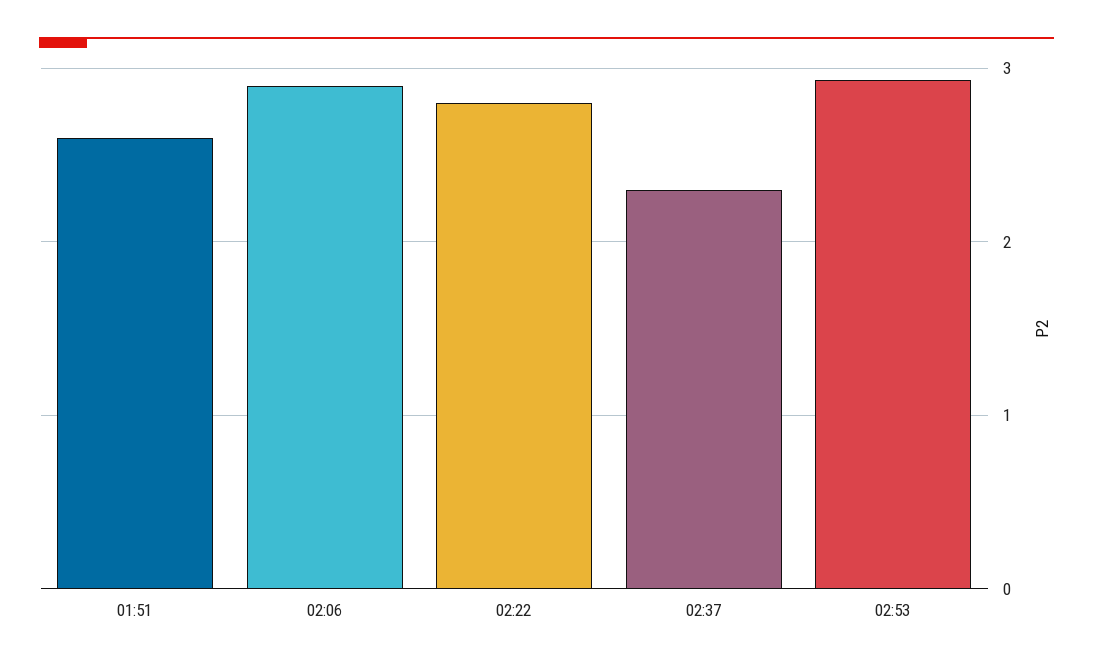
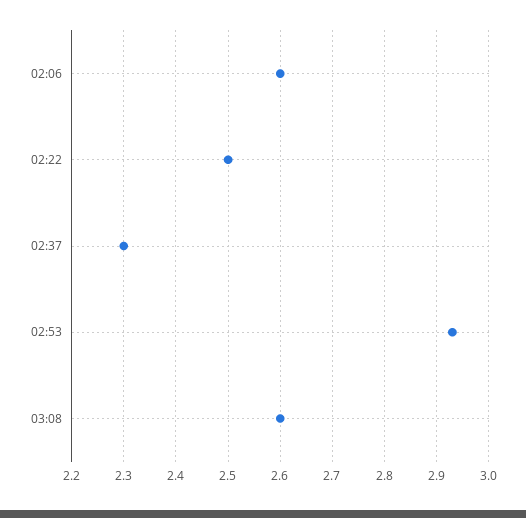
01:51: 2.6 -> none
02:06: 2.9 -> 2.6
02:22: 2.8 -> 2.5
03:08: none -> 2.6

